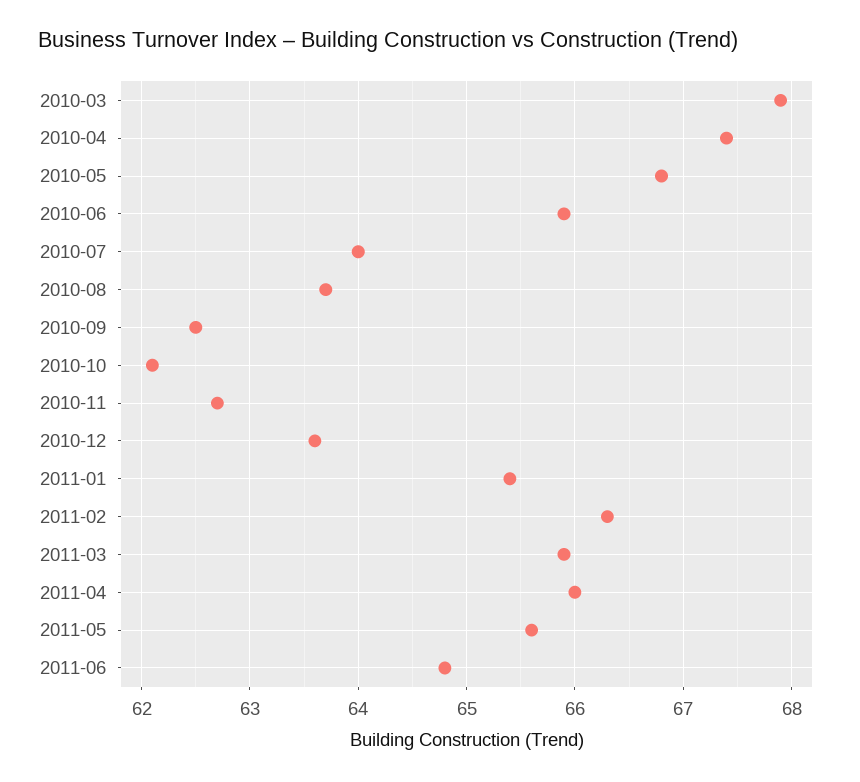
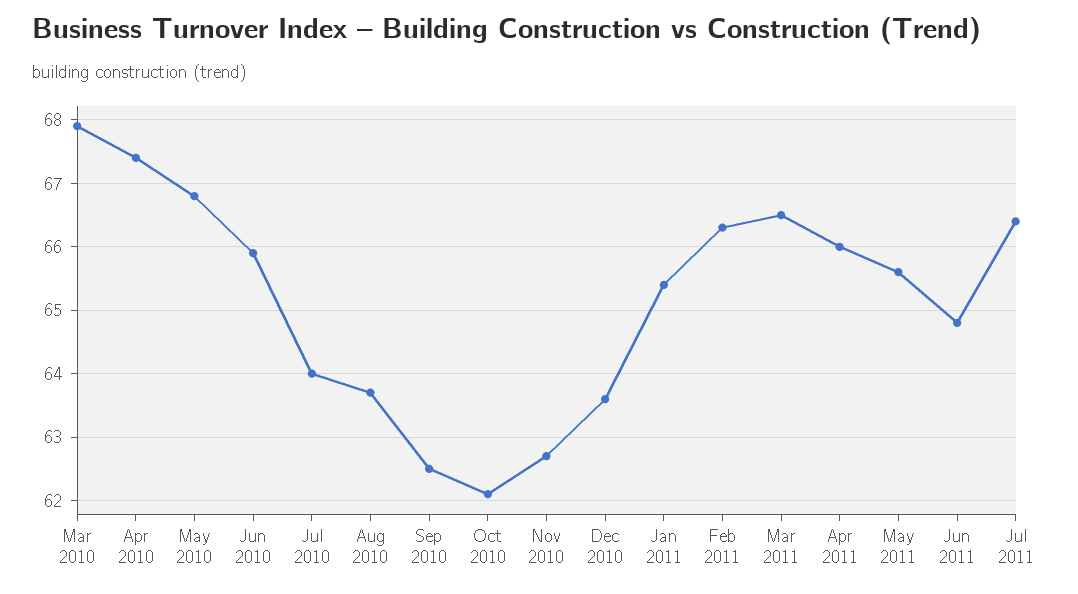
2011-03: 65.9 -> 66.5
Jul 2011: none -> 66.4

